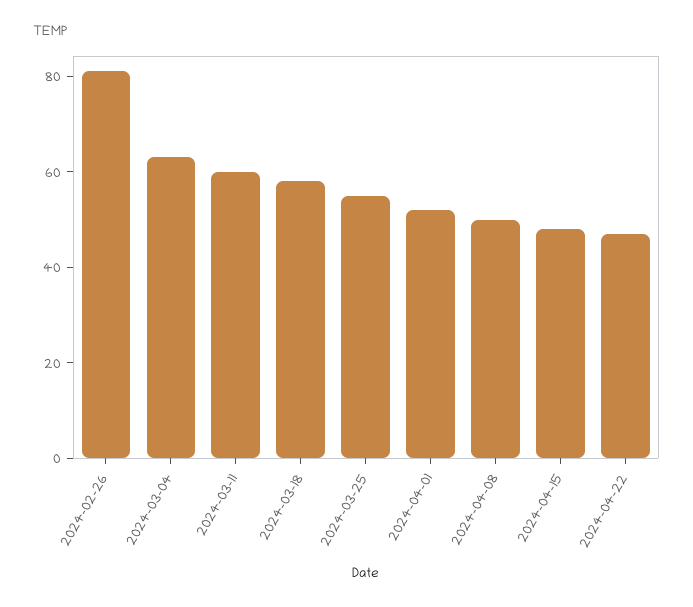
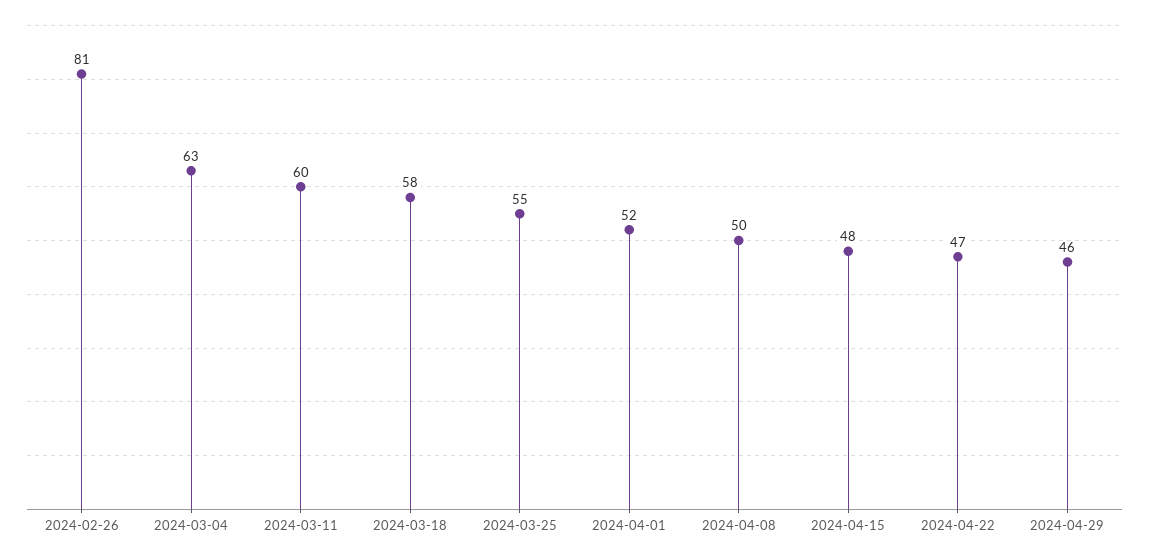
2024-04-29: none -> 46

